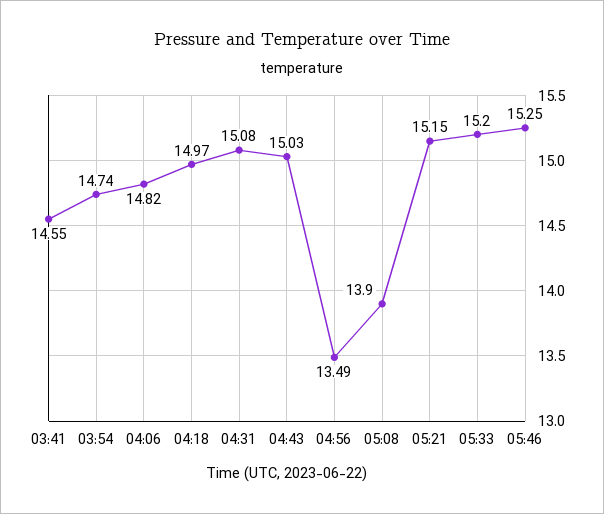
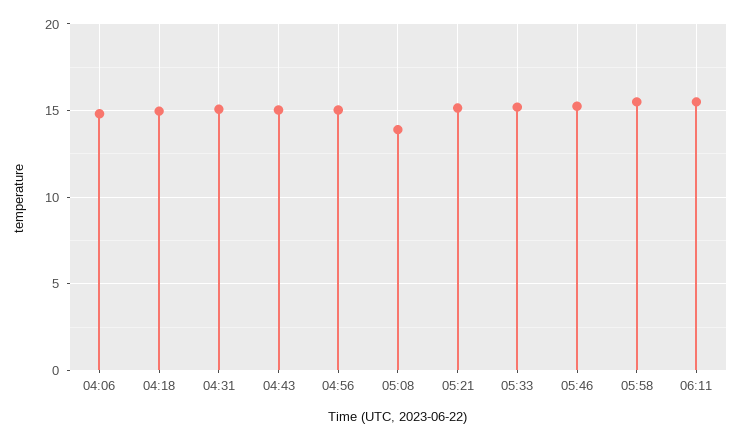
03:41: 14.55 -> none
03:54: 14.74 -> none
04:56: 13.49 -> 15
05:58: none -> 15.5
06:11: none -> 15.5

